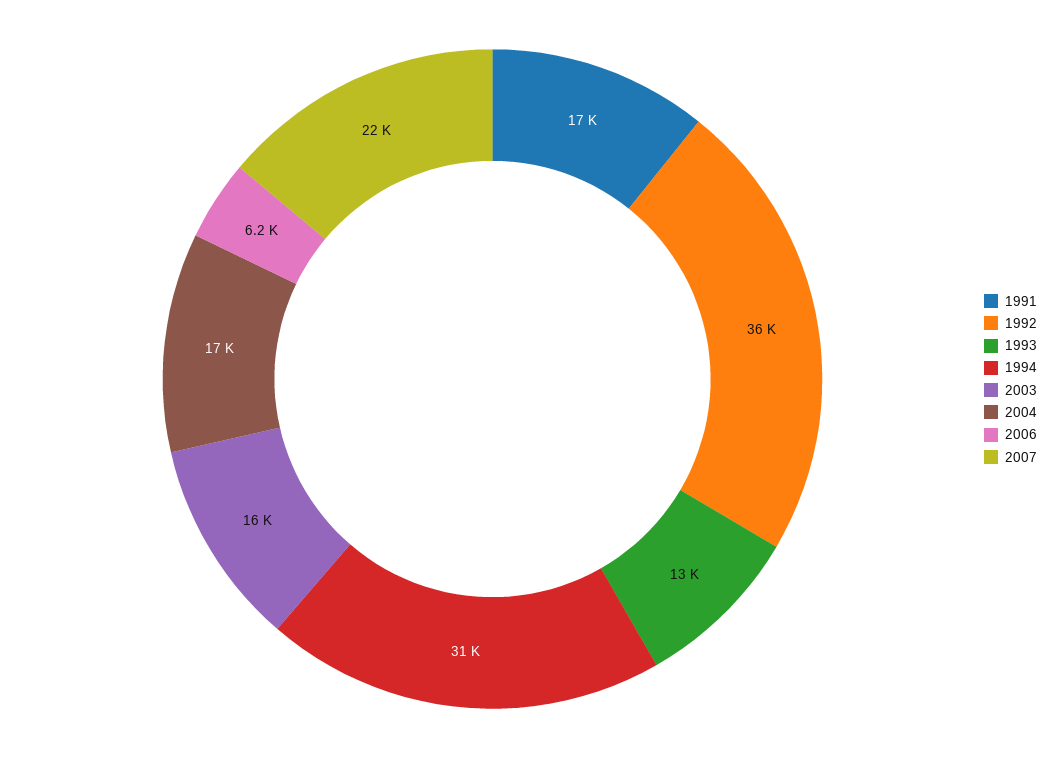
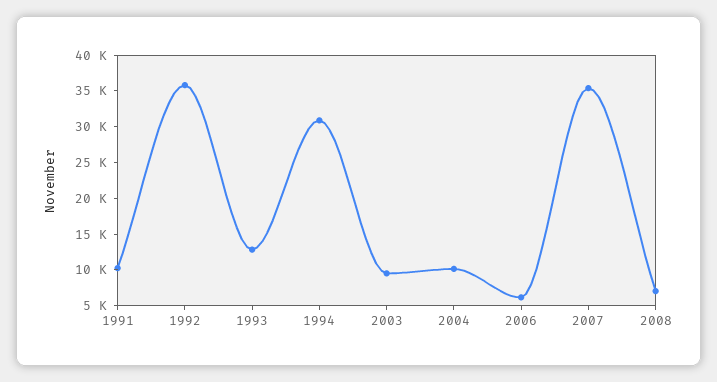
1991: 17000 -> 10000
2003: 16000 -> 10000
2004: 17000 -> 10000
2007: 22000 -> 35000
2008: none -> 7500

